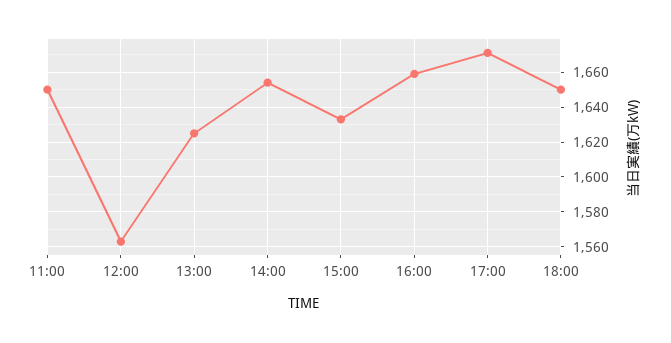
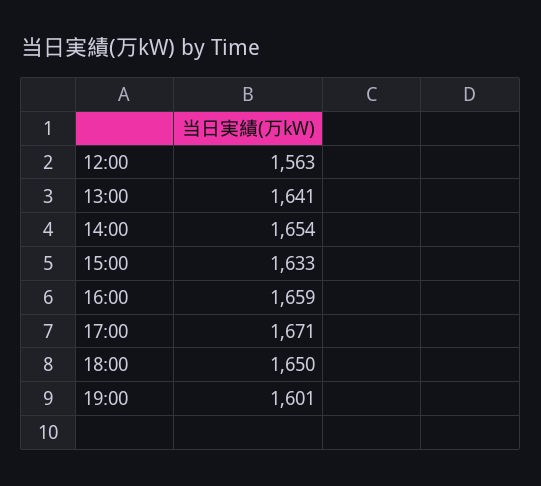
11:00: 1650 -> none
13:00: 1625 -> 1641
19:00: none -> 1601

